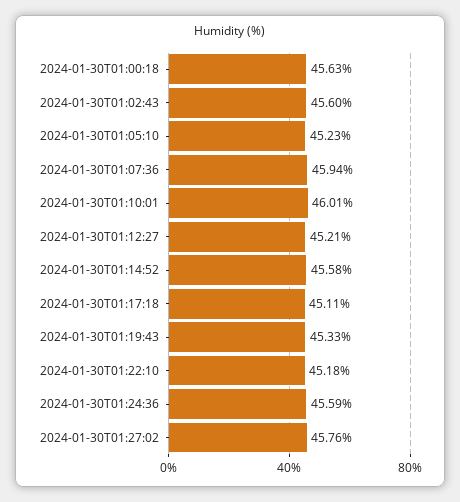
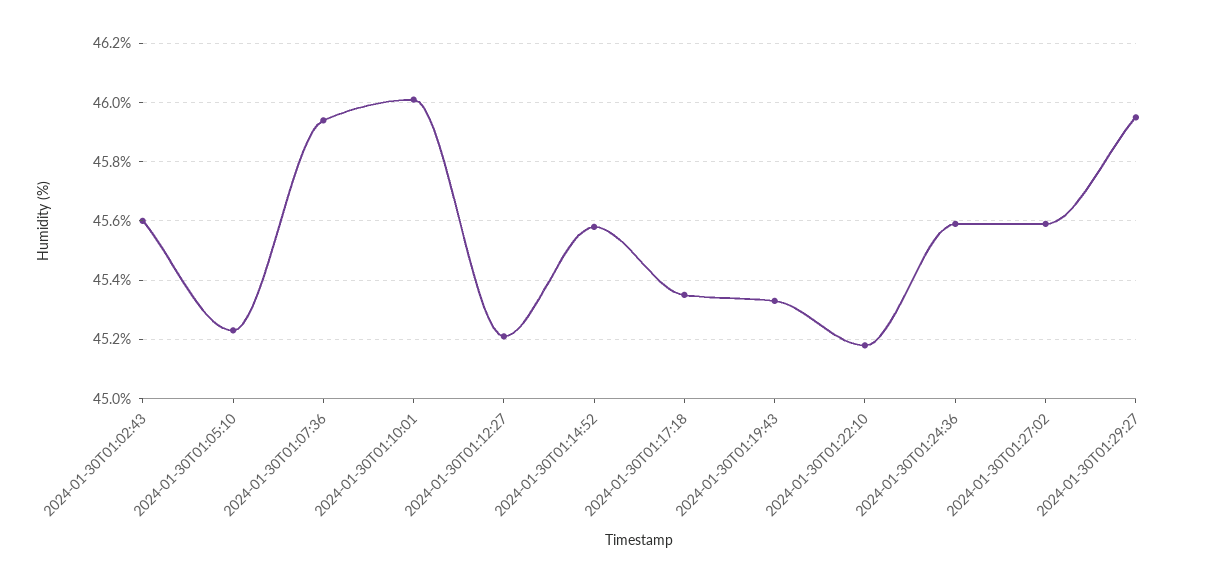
2024-01-30T01:00:18: 45.63 -> none
2024-01-30T01:17:18: 45.11 -> 45.35
2024-01-30T01:27:02: 45.76 -> 45.6
2024-01-30T01:29:27: none -> 45.95

